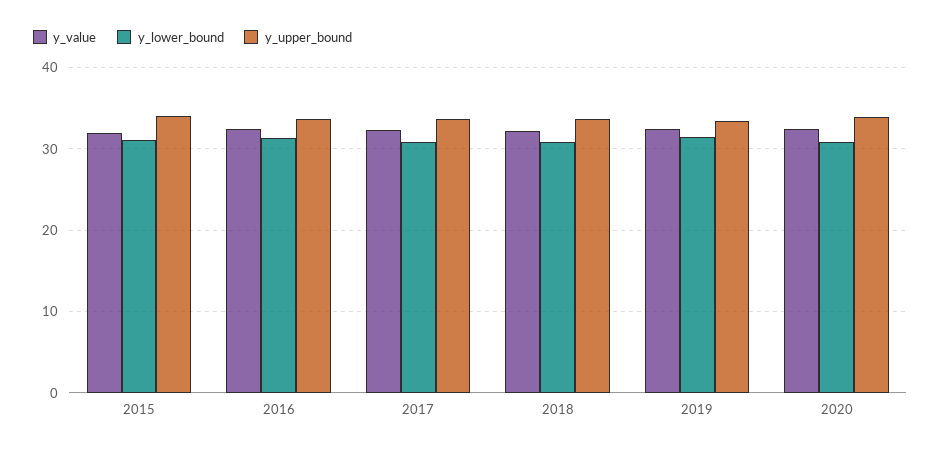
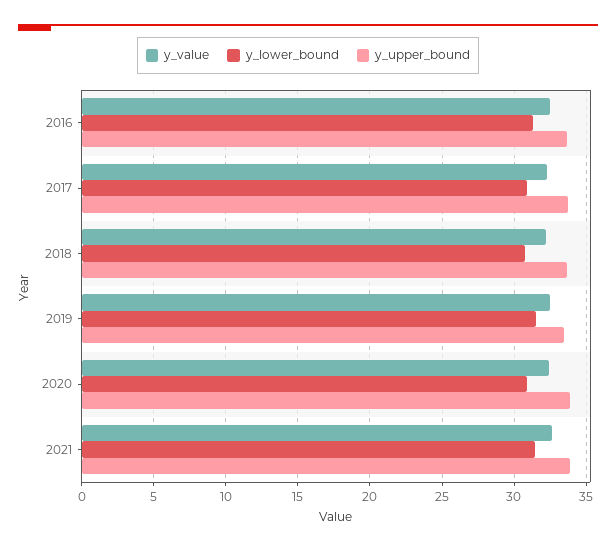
y_value, 2015: 32 -> none
y_lower_bound, 2015: 31 -> none
y_upper_bound, 2015: 34 -> none
y_value, 2021: none -> 32.5
y_lower_bound, 2021: none -> 31.5
y_upper_bound, 2021: none -> 34

